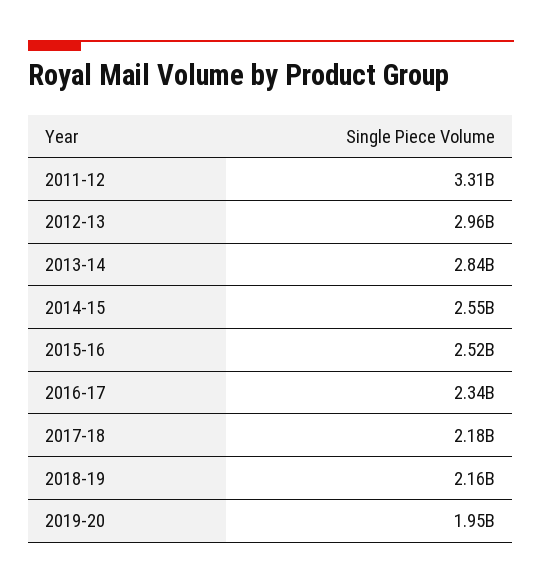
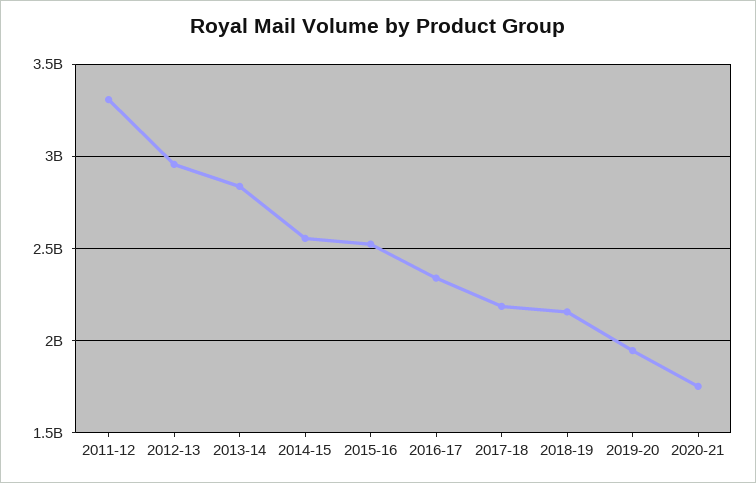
2020-21: none -> 1750000000

